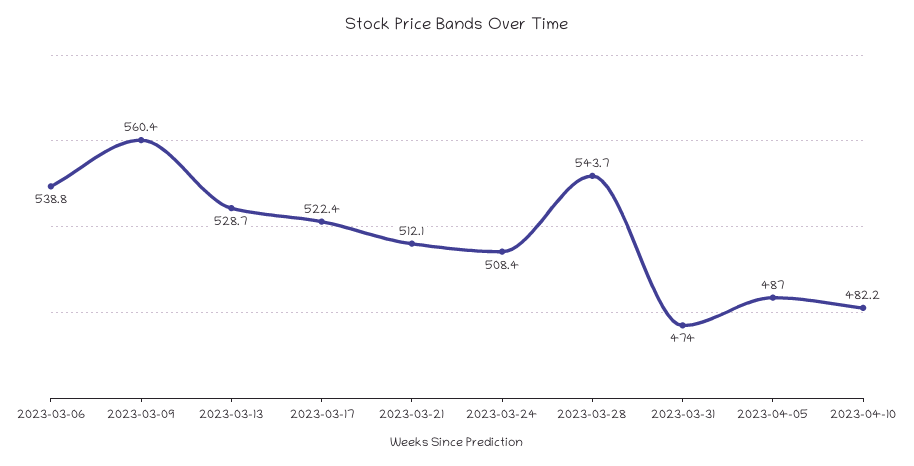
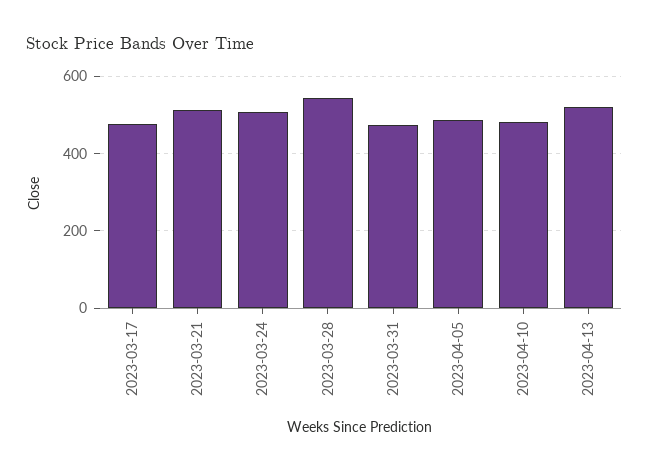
2023-03-06: 538.8 -> none
2023-03-09: 560.4 -> none
2023-03-13: 528.7 -> none
2023-03-17: 522.4 -> 480
2023-04-13: none -> 520

